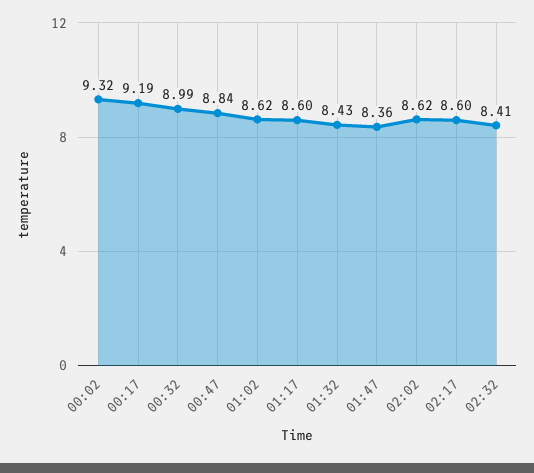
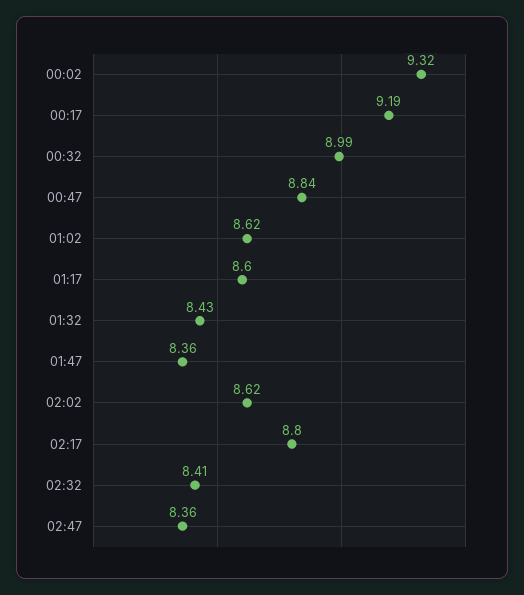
02:17: 8.6 -> 8.8
02:47: none -> 8.36

